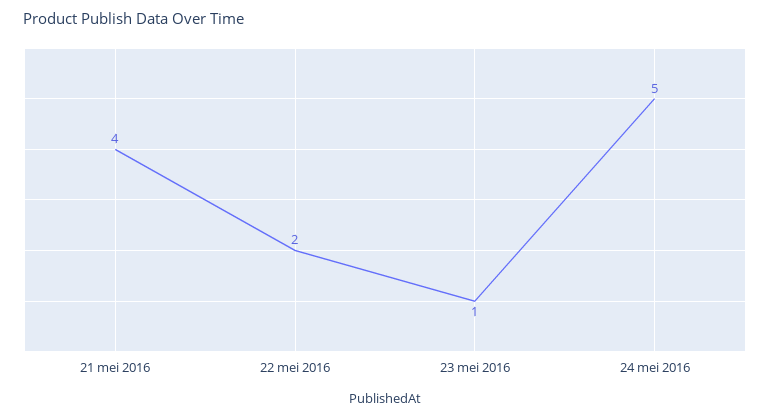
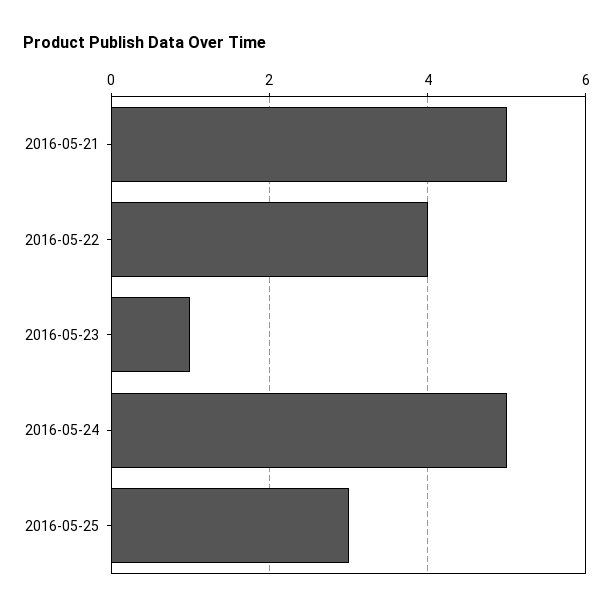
21 mei 2016: 4 -> 5
22 mei 2016: 2 -> 4
2016-05-25: none -> 3

